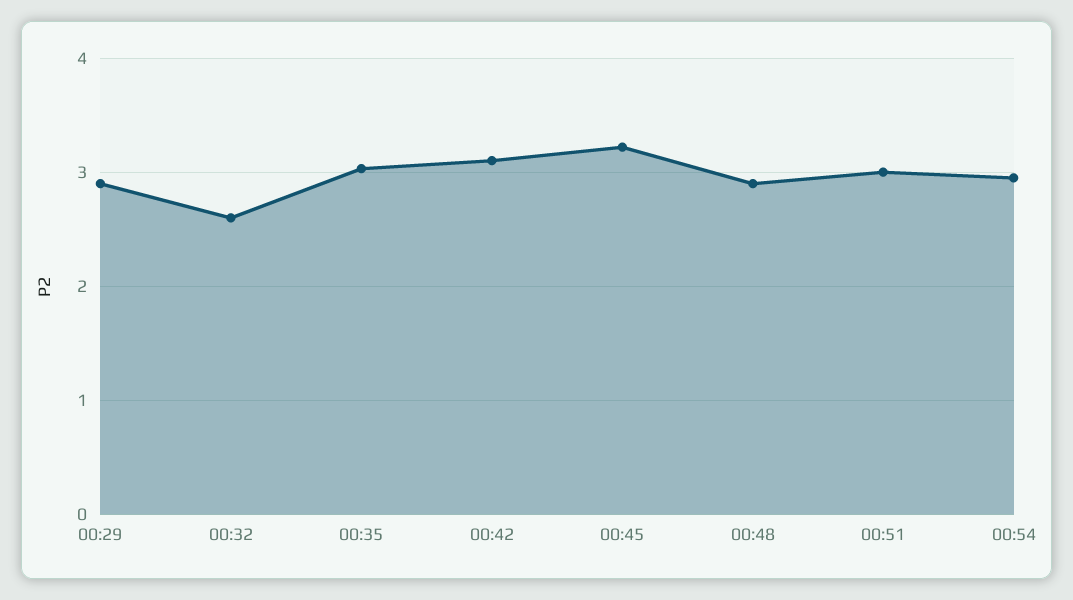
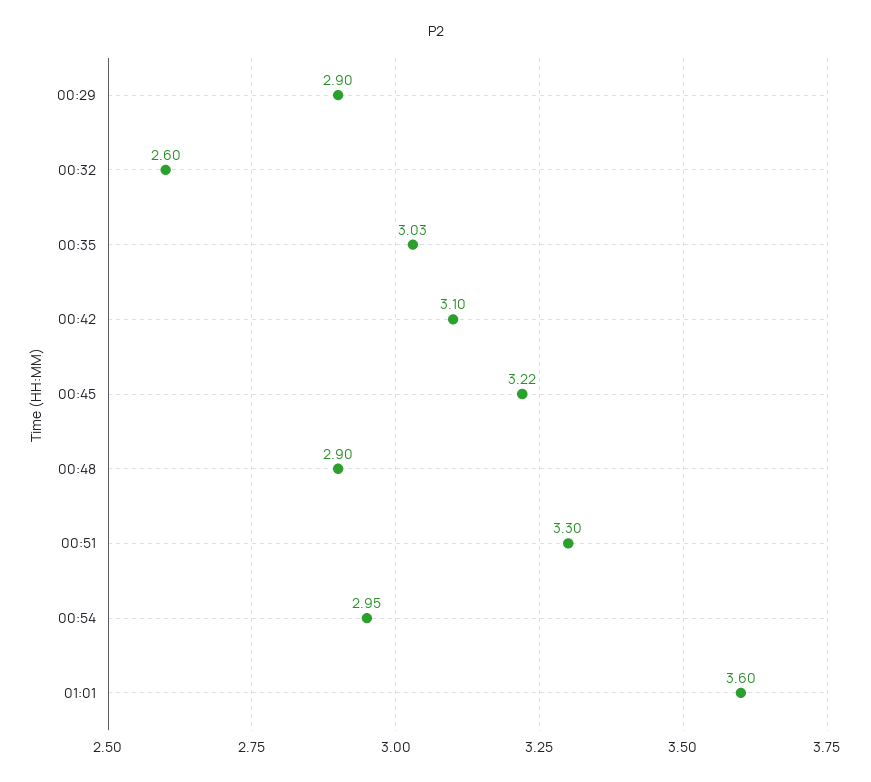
00:51: 3 -> 3.3
01:01: none -> 3.6

